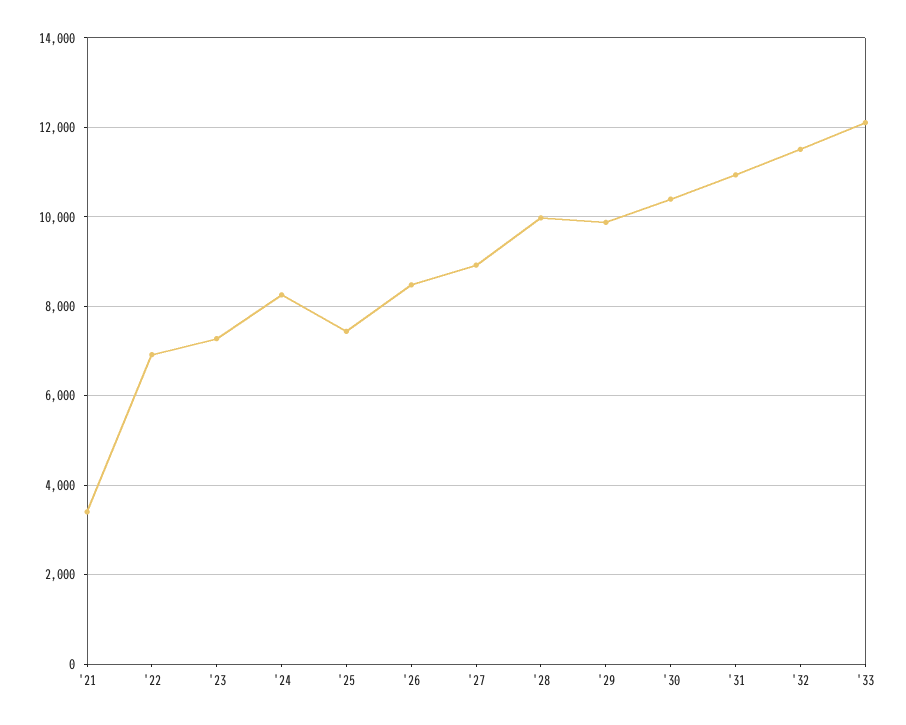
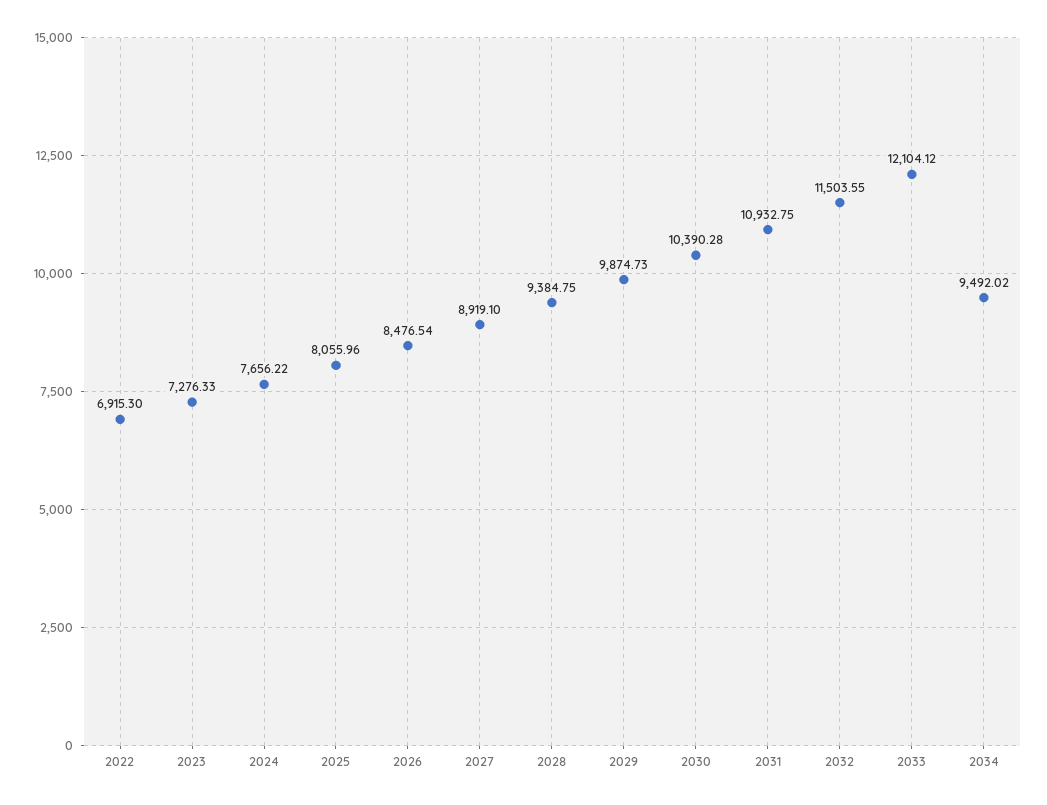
'21: 3400 -> none
'24: 8200 -> 7656.22
'25: 7400 -> 8055.96
'28: 10000 -> 9384.75
2034: none -> 9492.02

